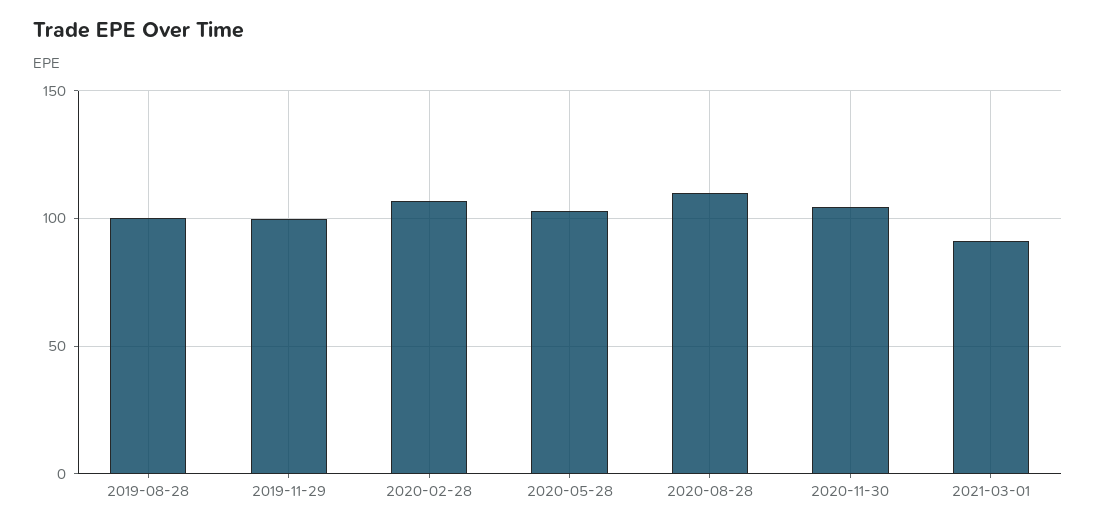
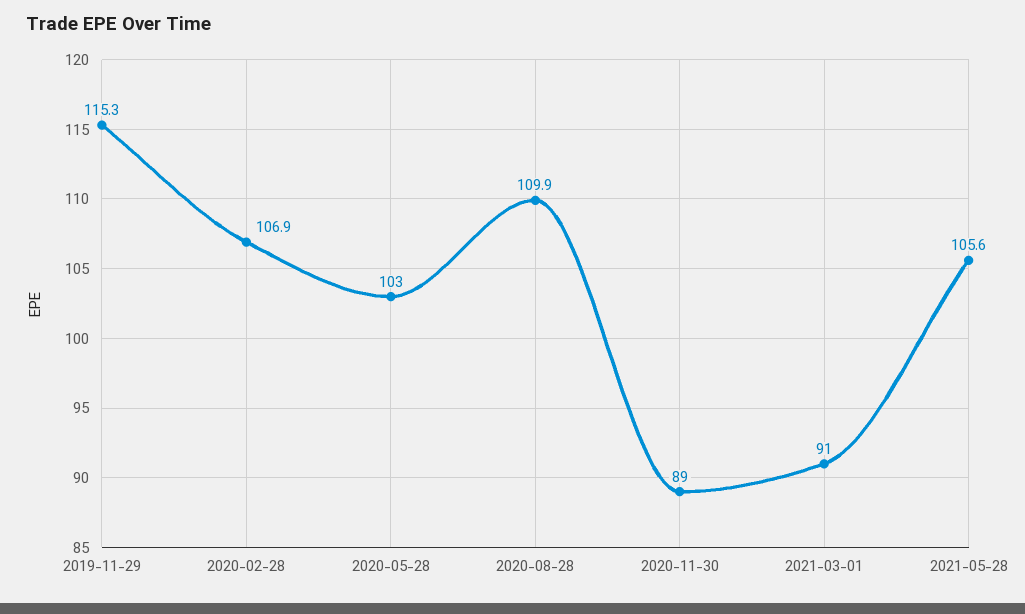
2019-08-28: 100 -> none
2019-11-29: 100 -> 115.3
2020-11-30: 105 -> 89
2021-05-28: none -> 105.6

